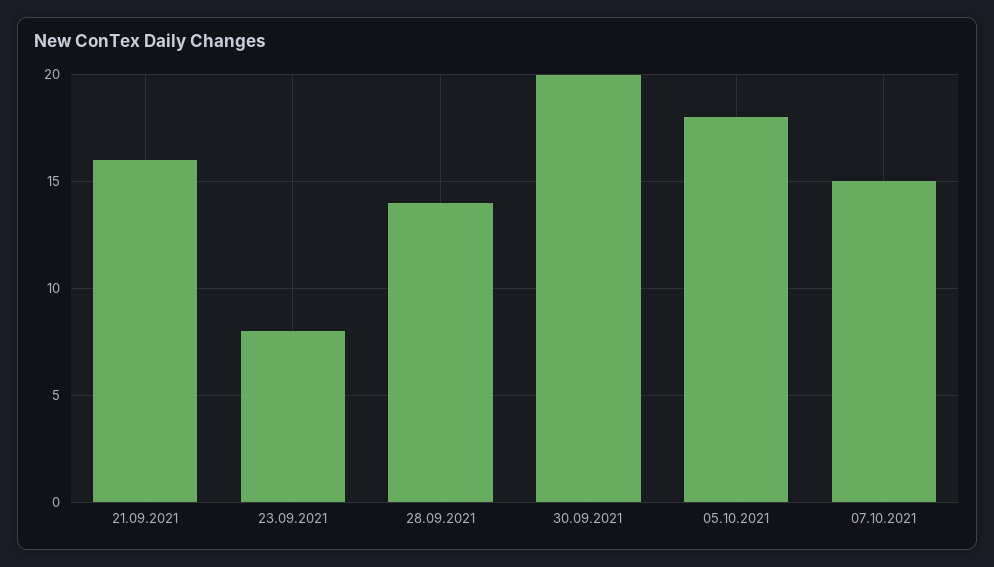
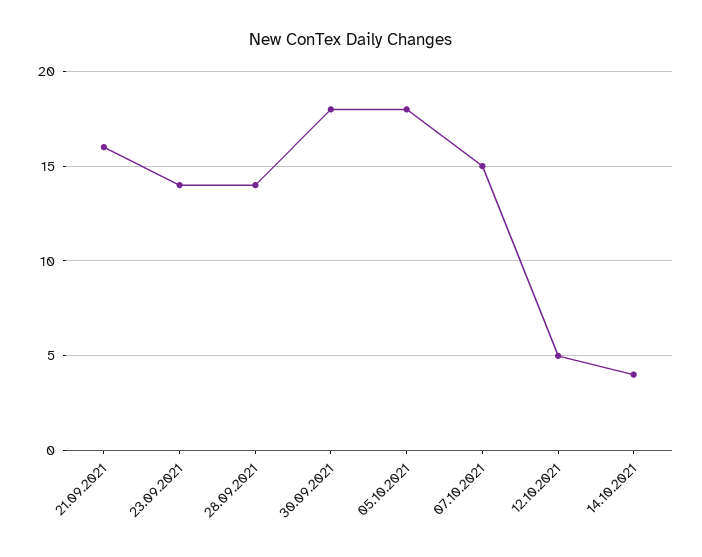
23.09.2021: 8 -> 14
30.09.2021: 20 -> 18
12.10.2021: none -> 5
14.10.2021: none -> 4

